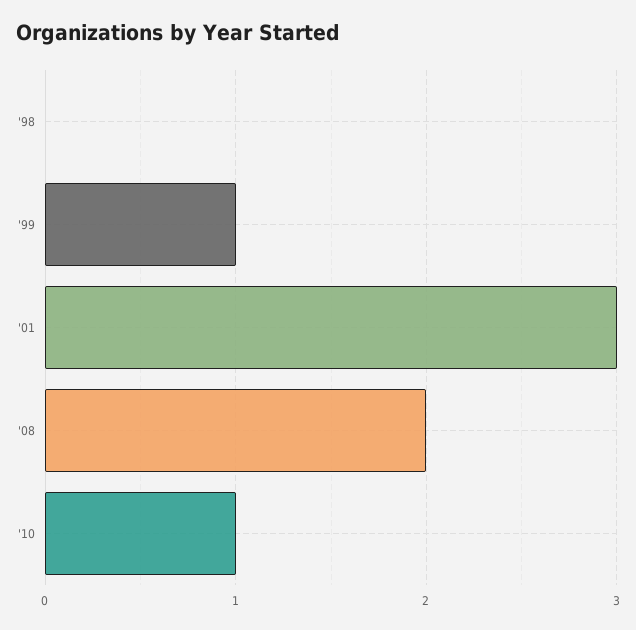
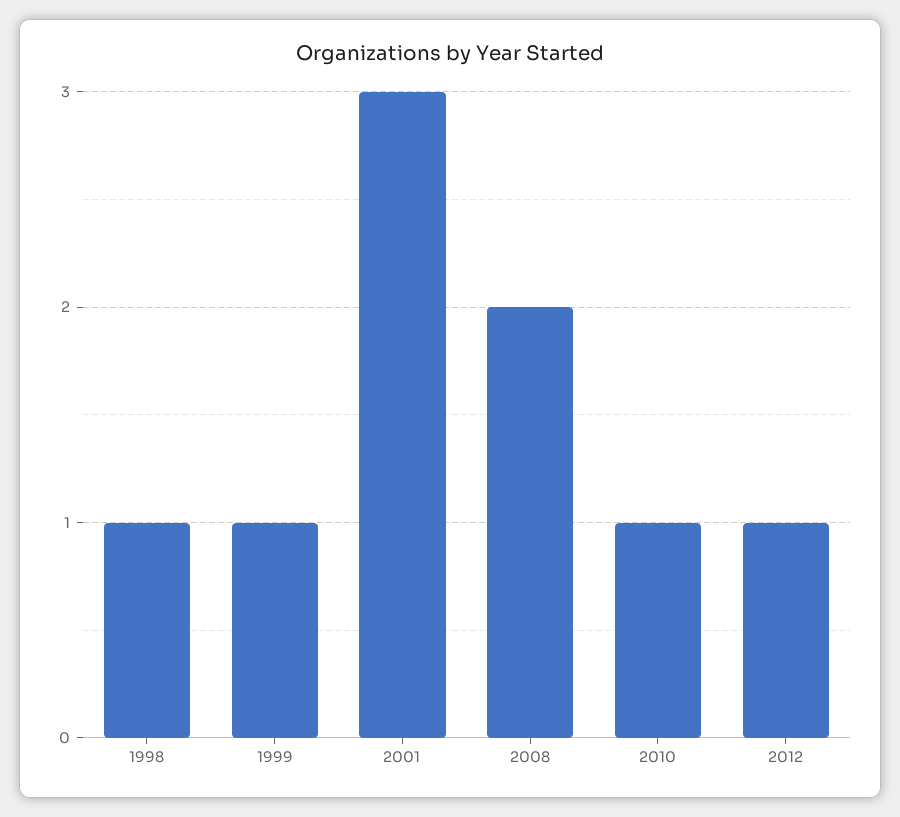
'98: 0 -> 1
2012: none -> 1

